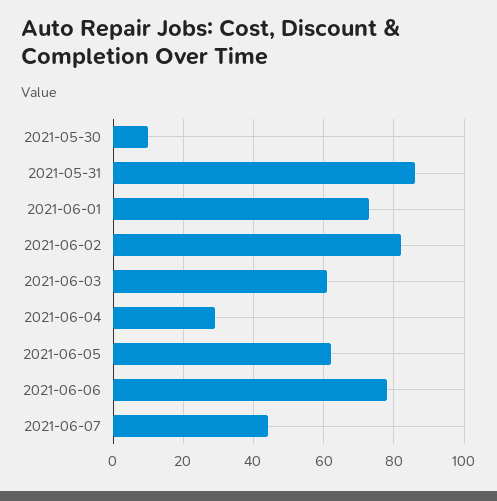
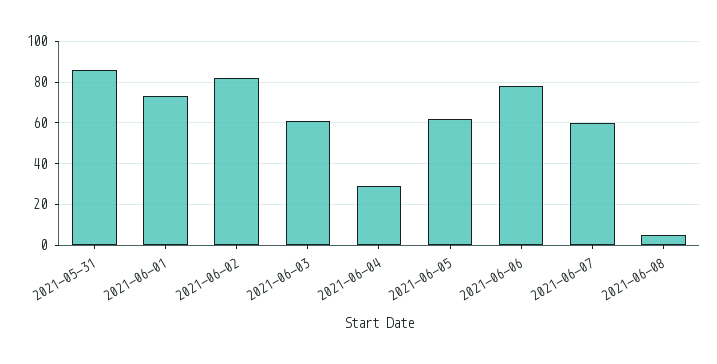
2021-05-30: 10 -> none
2021-06-07: 45 -> 60
2021-06-08: none -> 5

